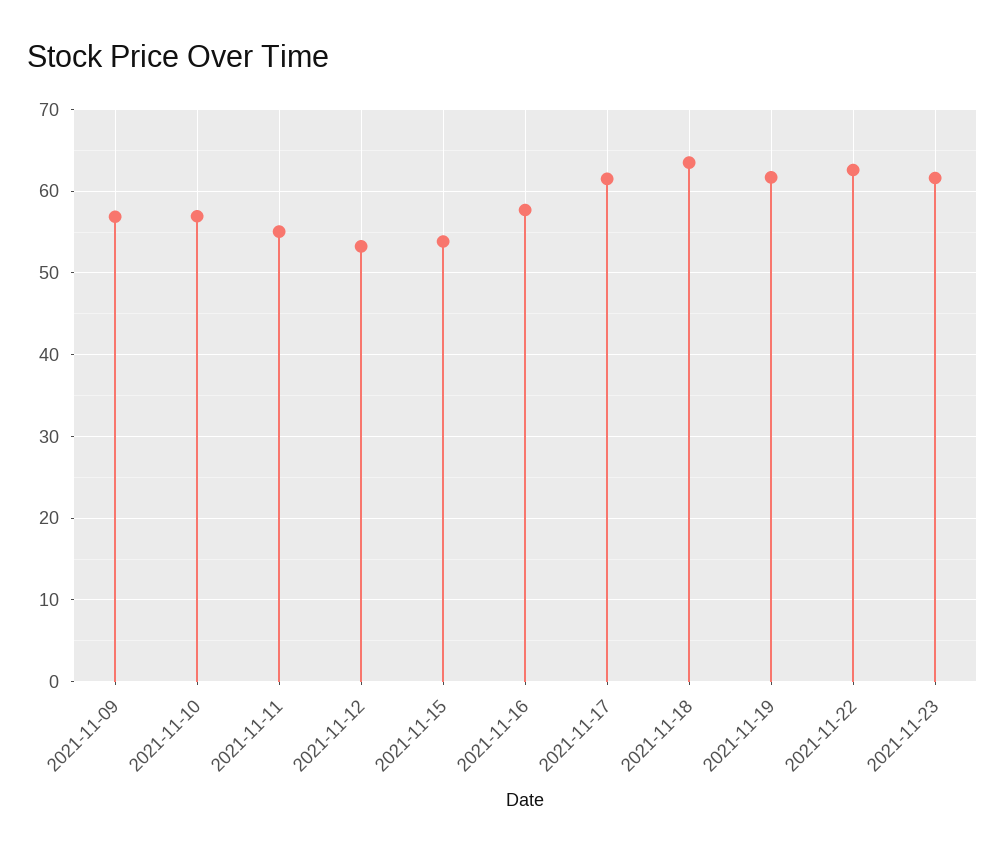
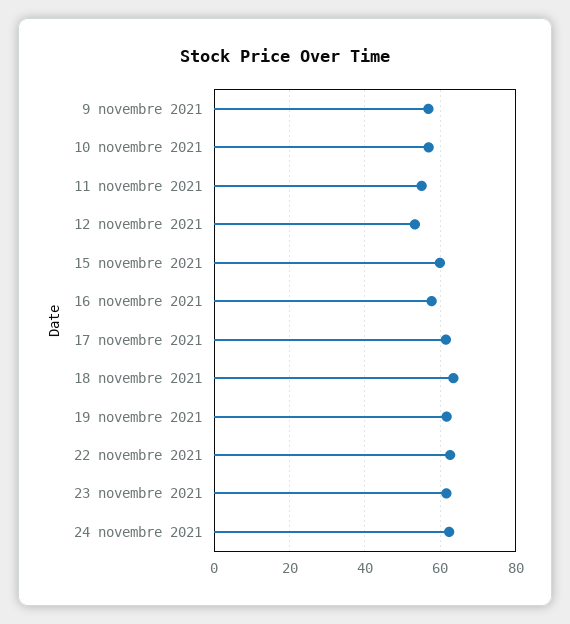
2021-11-15: 54 -> 60
24 novembre 2021: none -> 62

